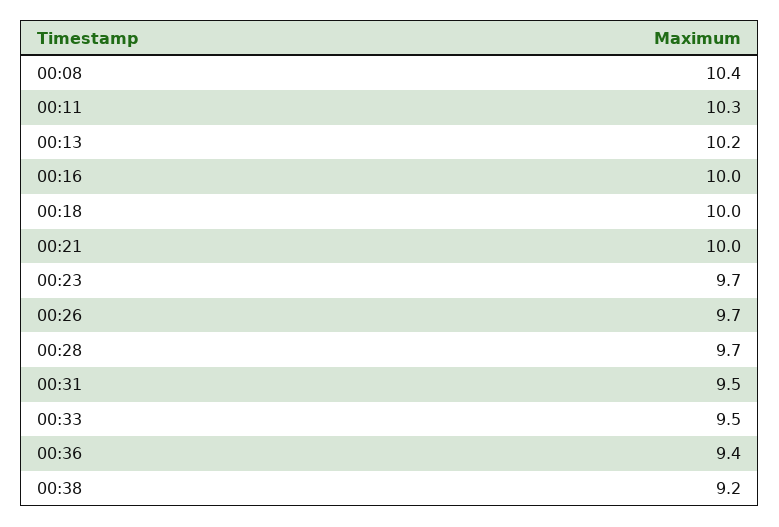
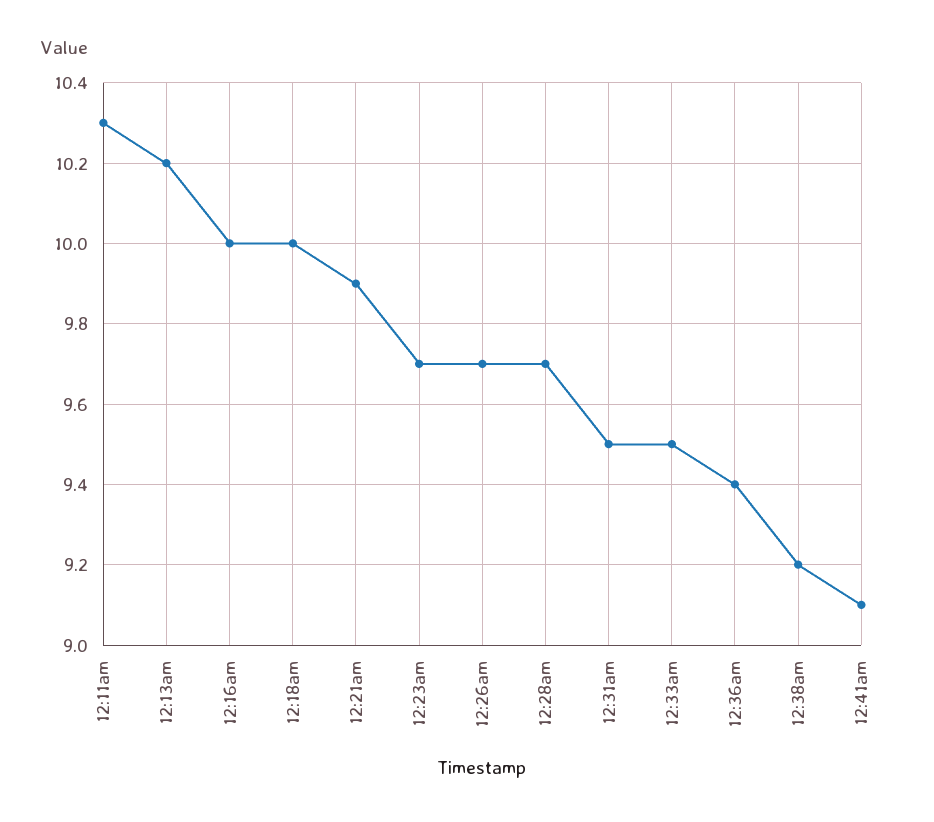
00:08: 10.4 -> none
00:21: 10 -> 9.9
12:41am: none -> 9.1

